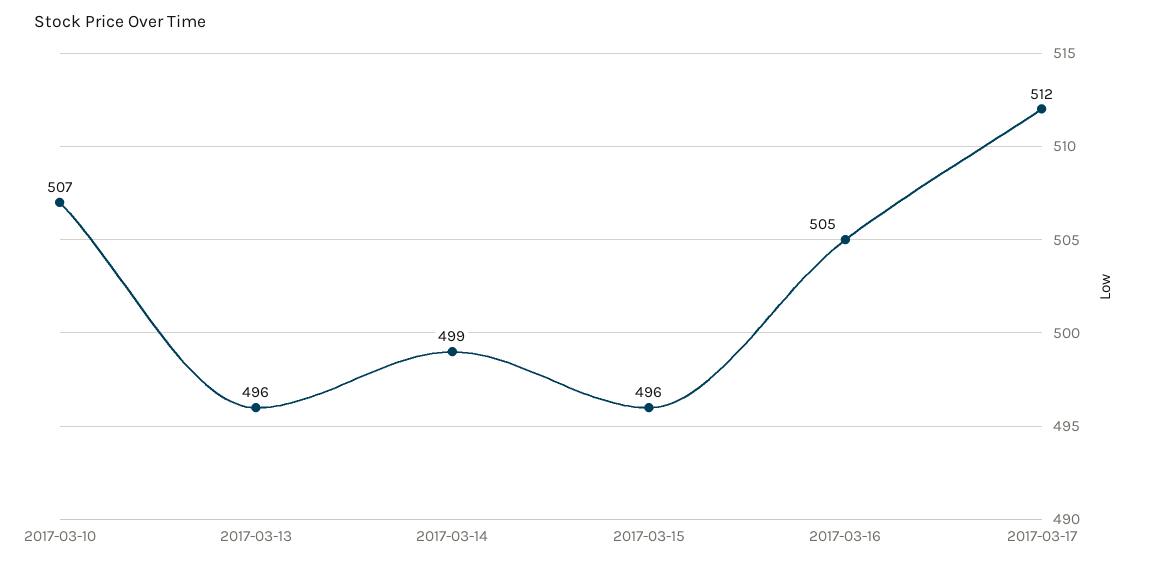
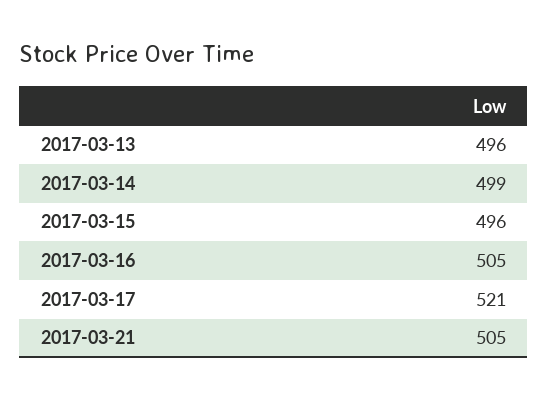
2017-03-10: 507 -> none
2017-03-17: 512 -> 521
2017-03-21: none -> 505

